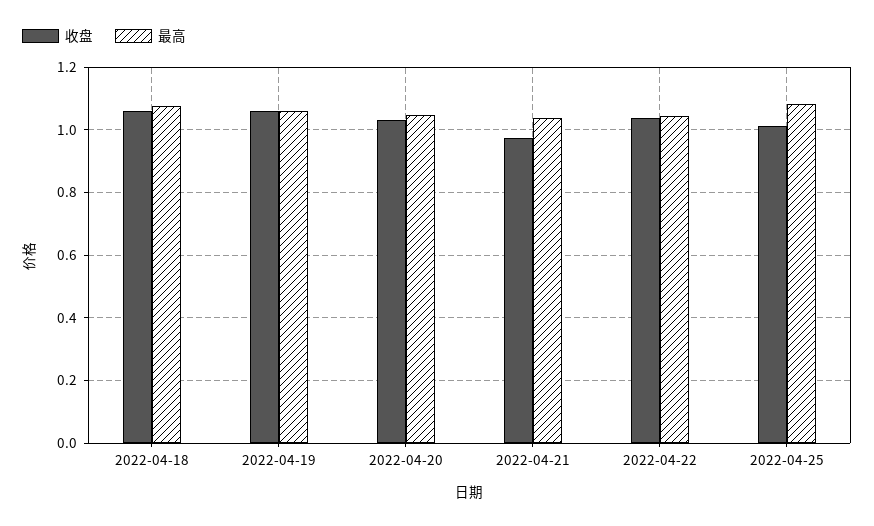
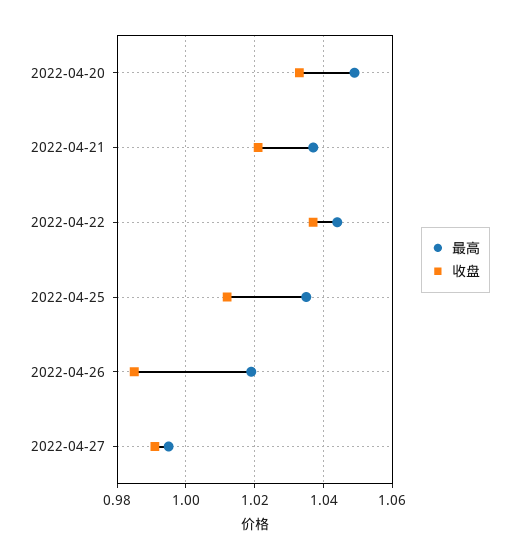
收盘, 2022-04-18: 1.06 -> none
最高, 2022-04-18: 1.08 -> none
收盘, 2022-04-19: 1.06 -> none
最高, 2022-04-19: 1.06 -> none
收盘, 2022-04-21: 0.98 -> 1.02
最高, 2022-04-25: 1.08 -> 1.035
最高, 2022-04-26: none -> 1.02
收盘, 2022-04-26: none -> 0.985
最高, 2022-04-27: none -> 0.995
收盘, 2022-04-27: none -> 0.99

